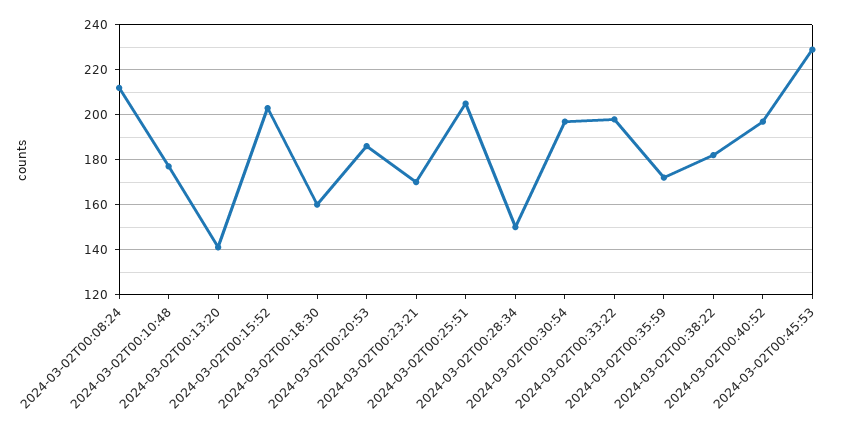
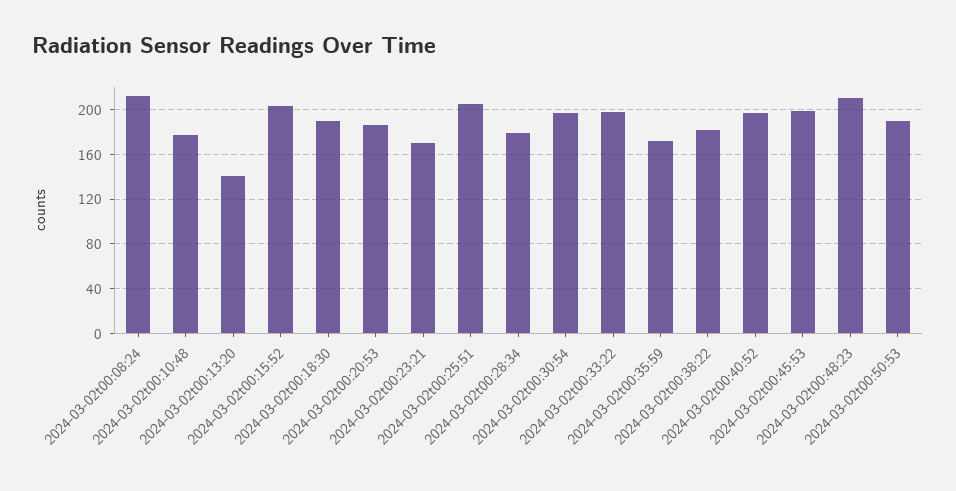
2024-03-02T00:18:30: 160 -> 190
2024-03-02T00:28:34: 150 -> 180
2024-03-02T00:45:53: 230 -> 200
2024-03-02t00:48:23: none -> 210
2024-03-02t00:50:53: none -> 190

